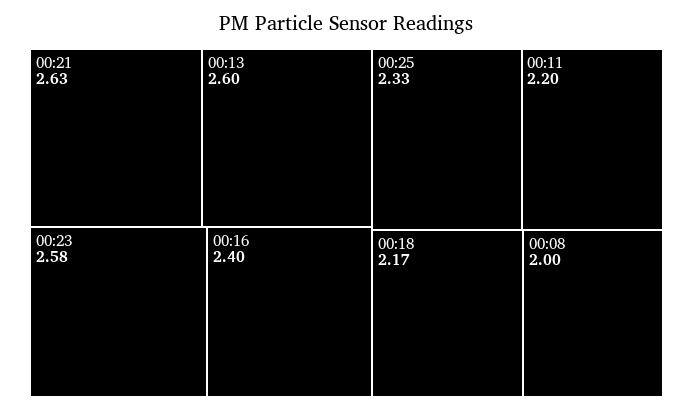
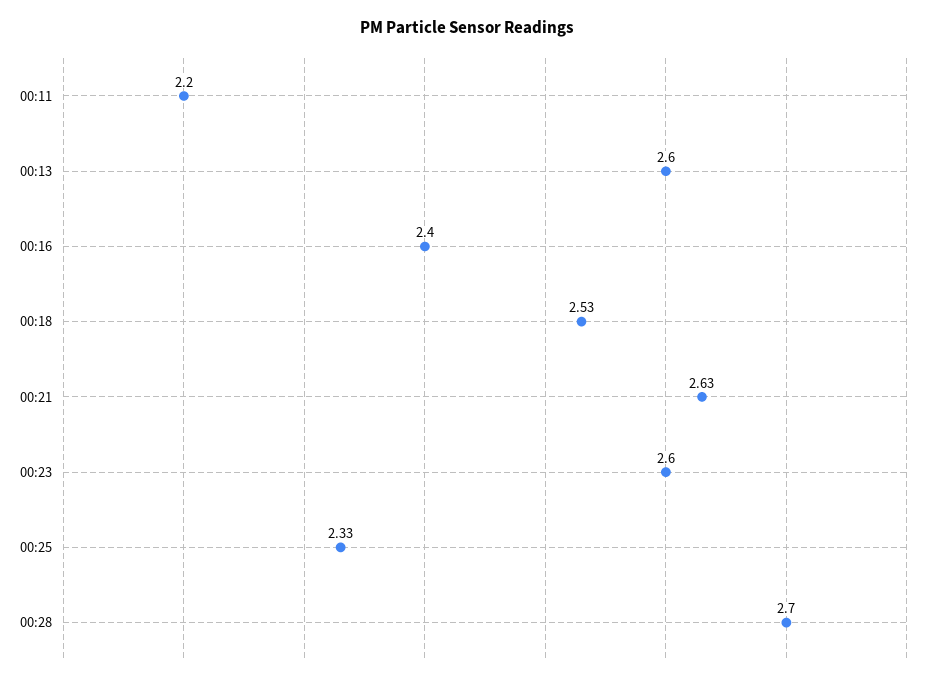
00:23: 2.58 -> 2.6
00:18: 2.17 -> 2.53
00:08: 2 -> none
00:28: none -> 2.7

